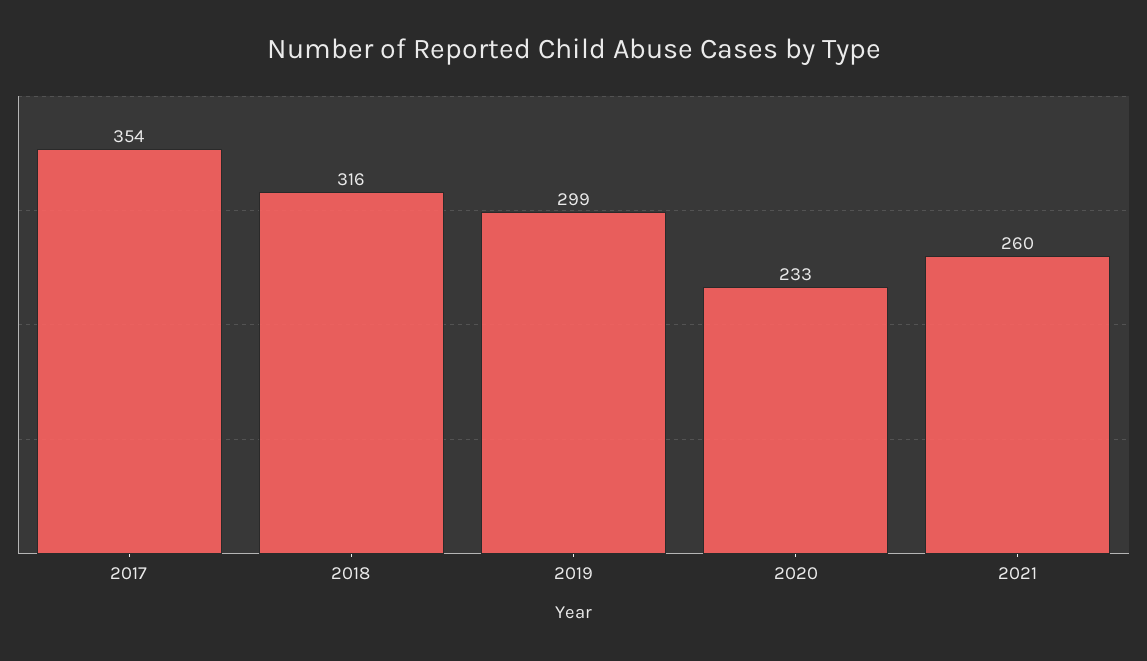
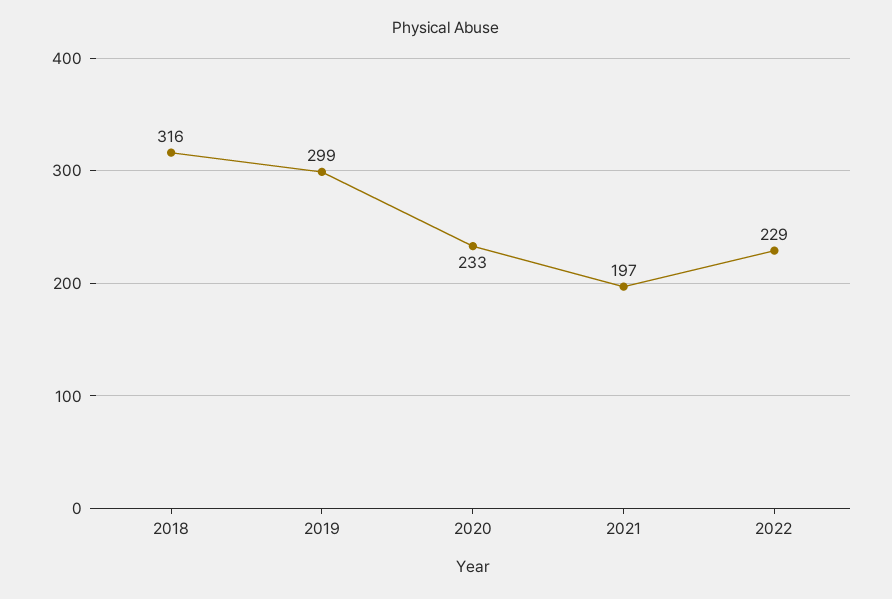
2017: 354 -> none
2021: 260 -> 197
2022: none -> 229

